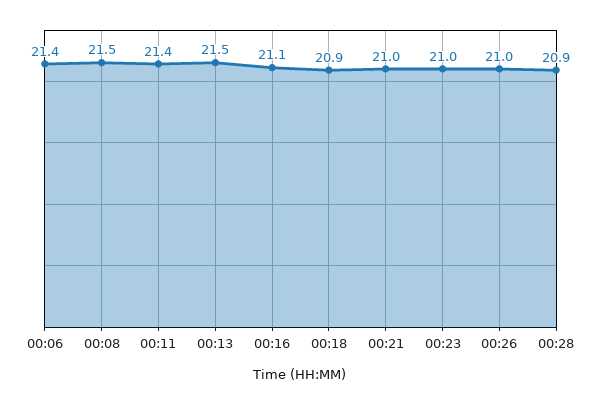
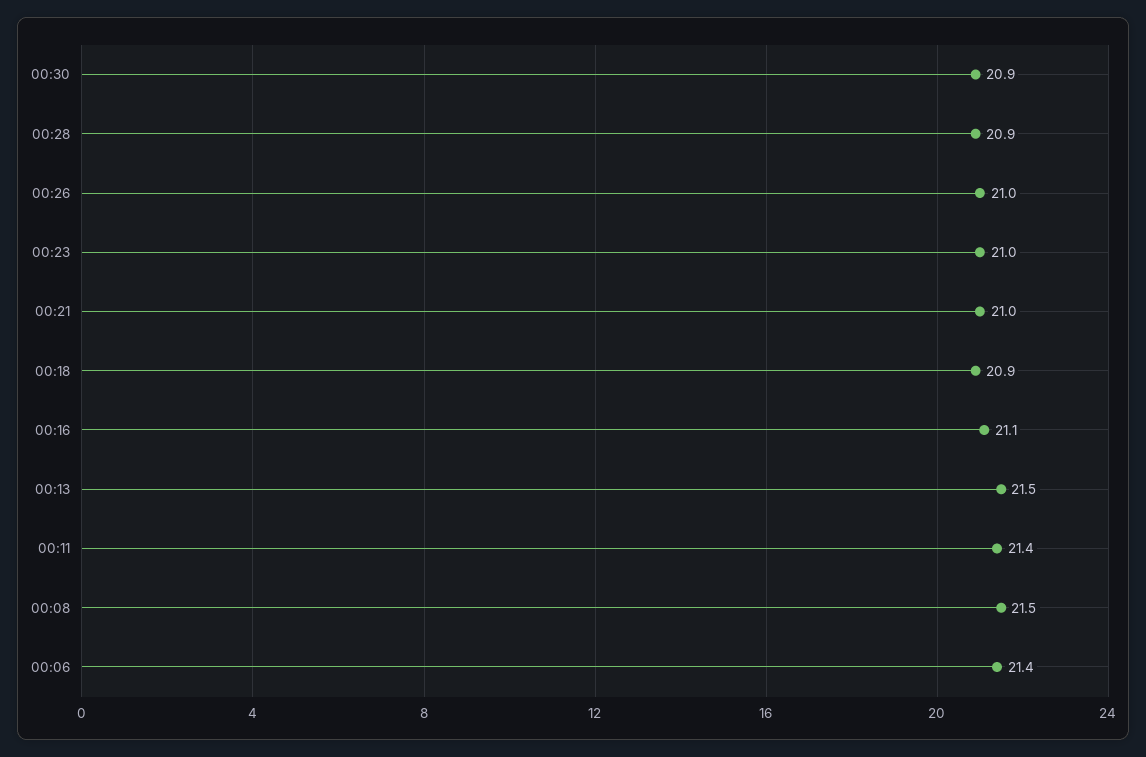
00:30: none -> 20.9

